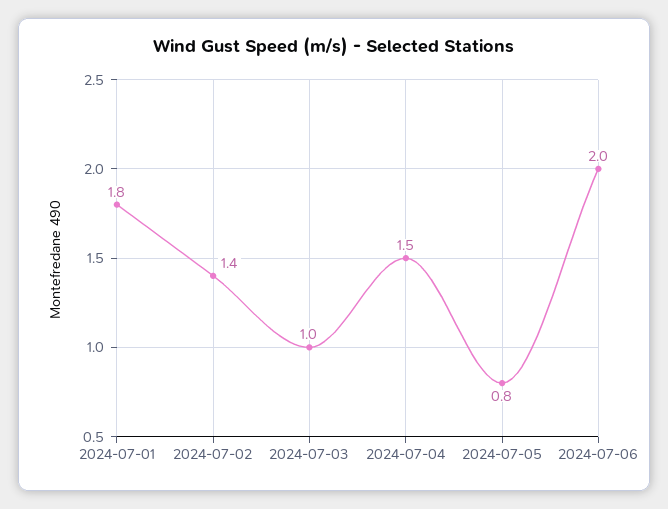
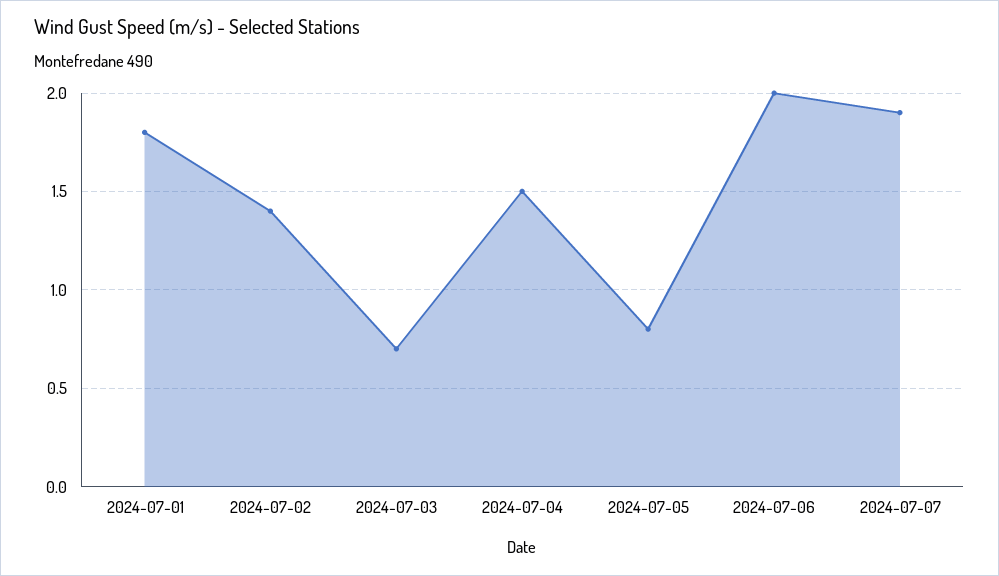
2024-07-03: 1 -> 0.7
2024-07-07: none -> 1.9

